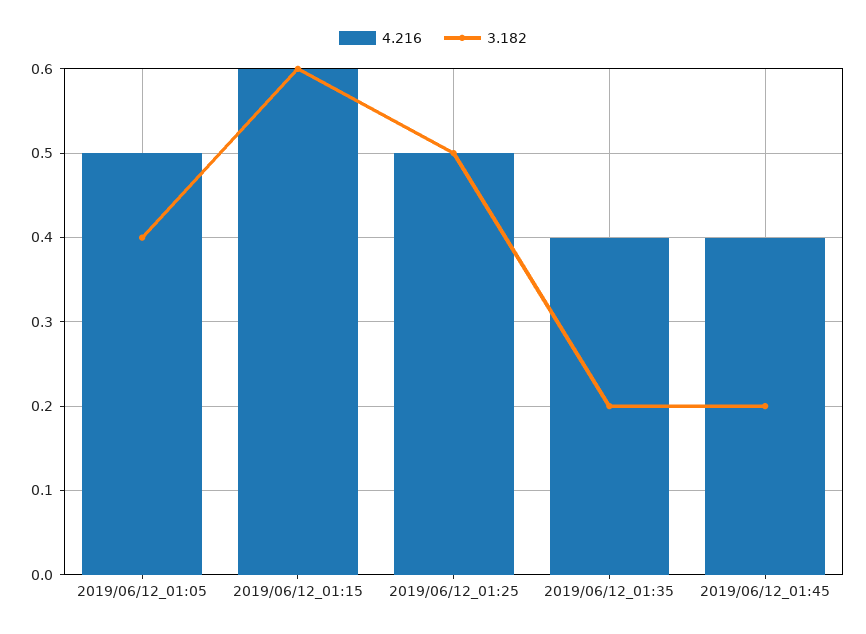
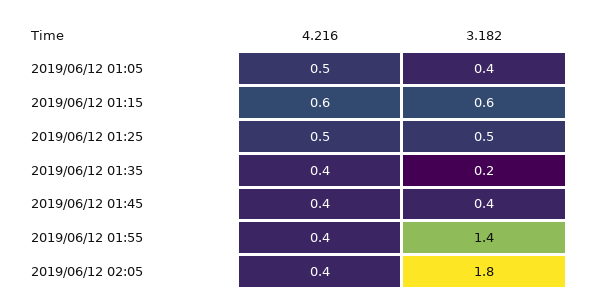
3.182, 2019/06/12_01:45: 0.2 -> 0.4
4.216, 2019/06/12 01:55: none -> 0.4
3.182, 2019/06/12 01:55: none -> 1.4
4.216, 2019/06/12 02:05: none -> 0.4
3.182, 2019/06/12 02:05: none -> 1.8

